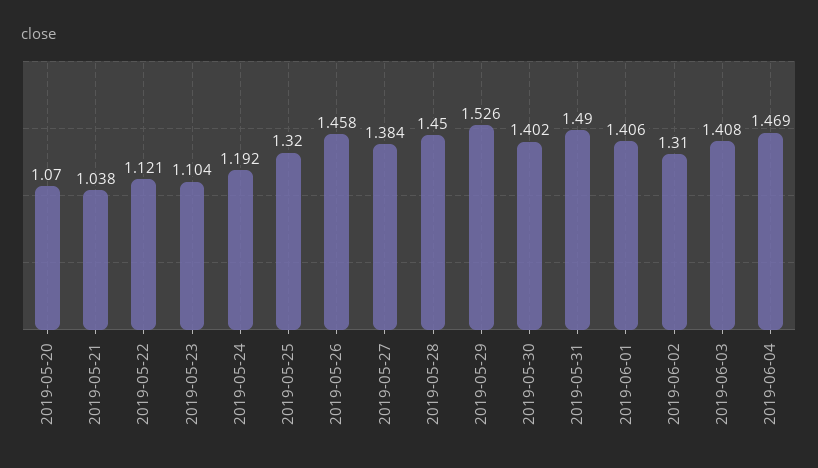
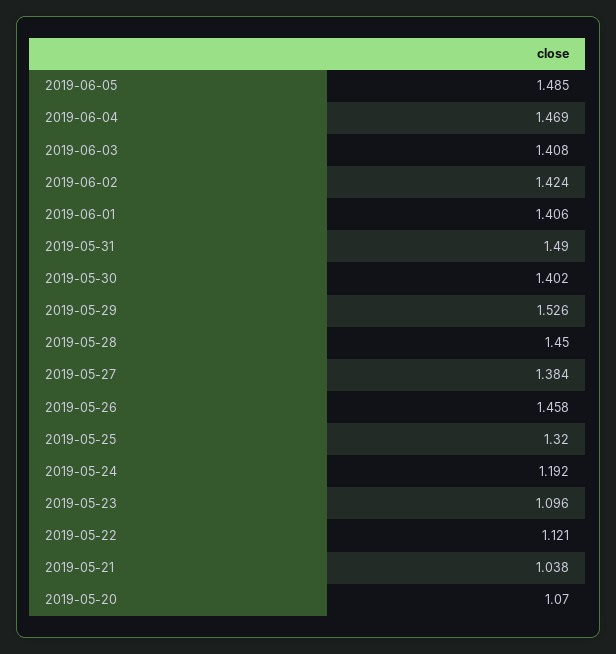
2019-05-23: 1.104 -> 1.096
2019-06-02: 1.31 -> 1.424
2019-06-05: none -> 1.485

